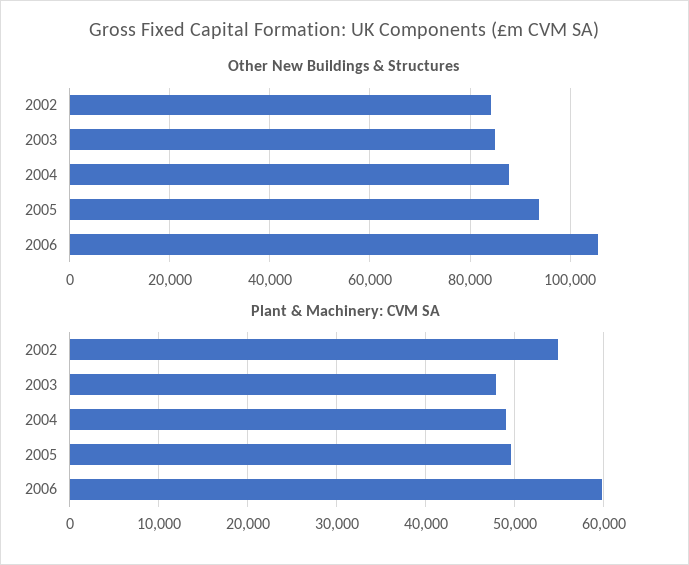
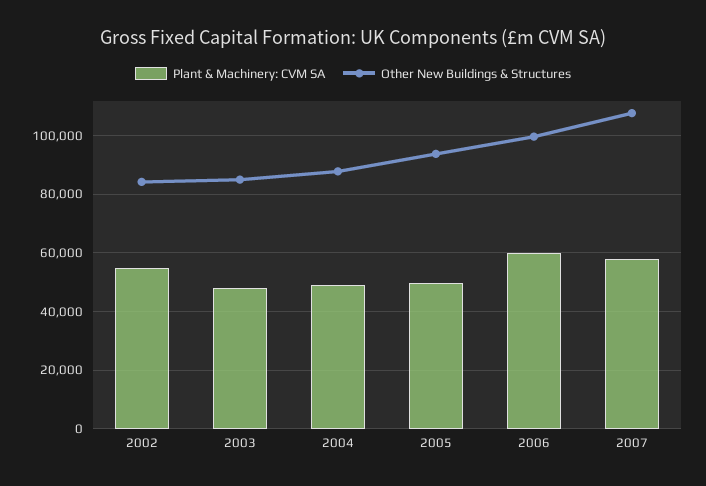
Other New Buildings & Structures, 2006: 106000 -> 100000
Plant & Machinery: CVM SA, 2007: none -> 57500
Other New Buildings & Structures, 2007: none -> 107500

